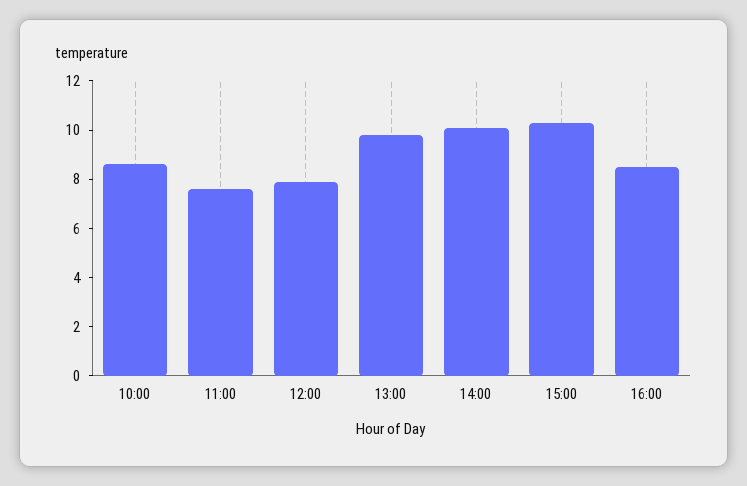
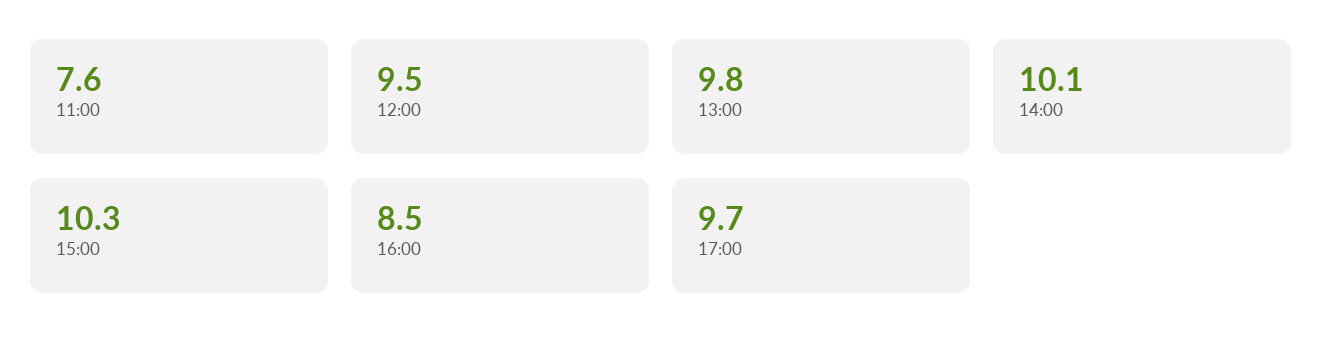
10:00: 8.5 -> none
12:00: 8 -> 9.5
17:00: none -> 9.7

